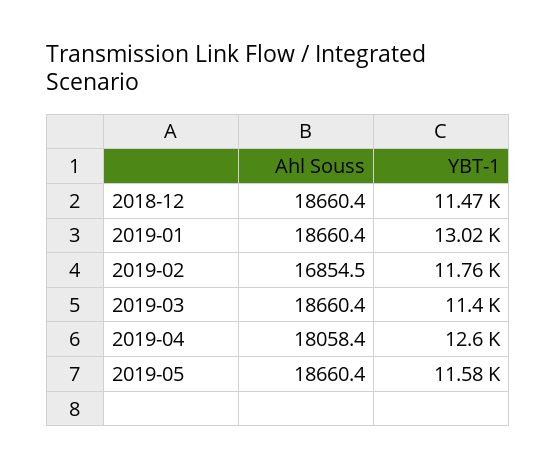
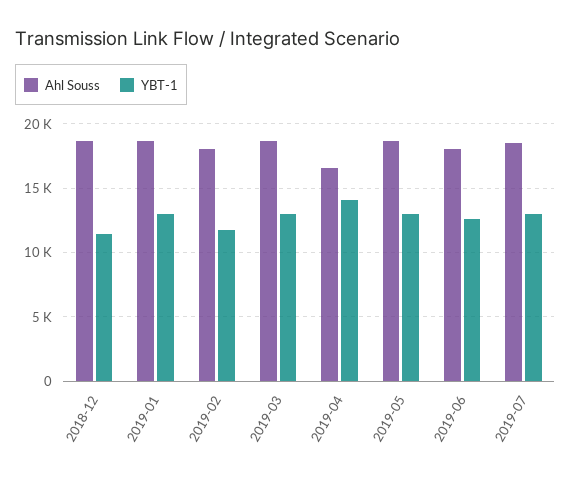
Ahl Souss, 2019-02: 16854.5 -> 18000
YBT-1, 2019-03: 11400 -> 13000
Ahl Souss, 2019-04: 18058.4 -> 16500
YBT-1, 2019-04: 12600 -> 14000
YBT-1, 2019-05: 11580 -> 13000
Ahl Souss, 2019-06: none -> 18000
YBT-1, 2019-06: none -> 12500
Ahl Souss, 2019-07: none -> 18500
YBT-1, 2019-07: none -> 13000

